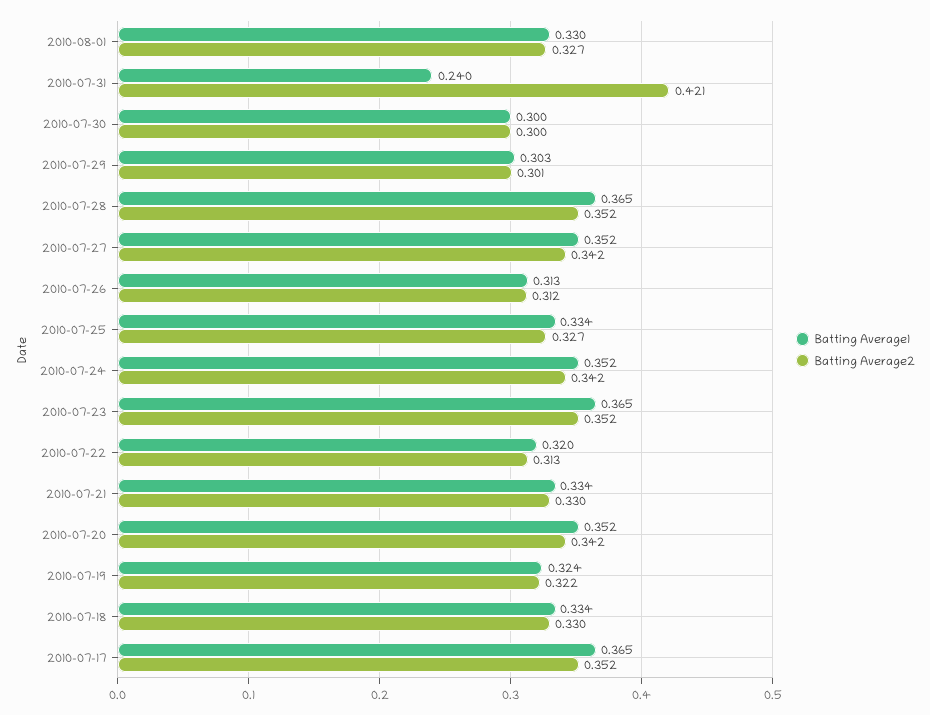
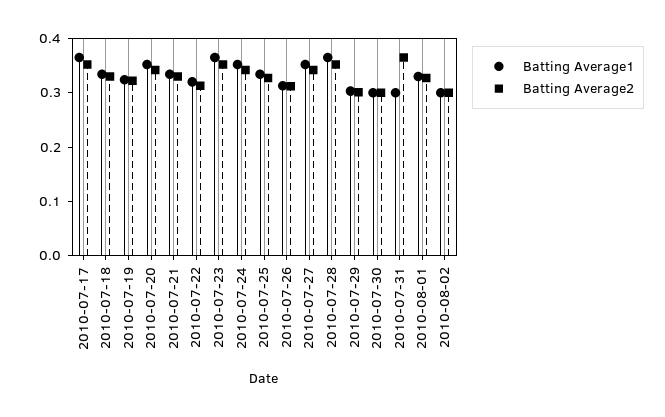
Batting Average1, 2010-07-31: 0.24 -> 0.3
Batting Average2, 2010-07-31: 0.421 -> 0.36
Batting Average1, 2010-08-02: none -> 0.3
Batting Average2, 2010-08-02: none -> 0.3

